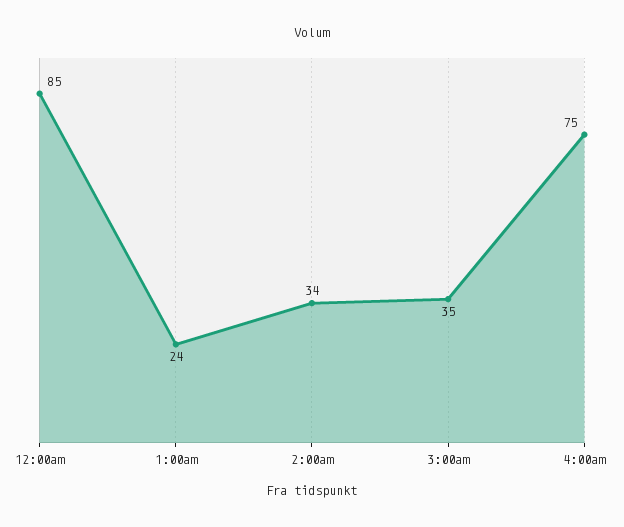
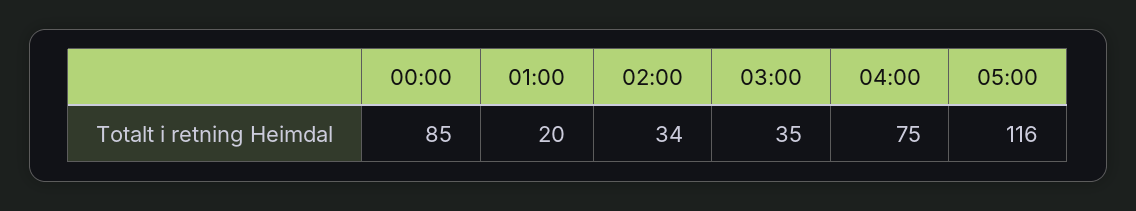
1:00am: 24 -> 20
05:00: none -> 116

